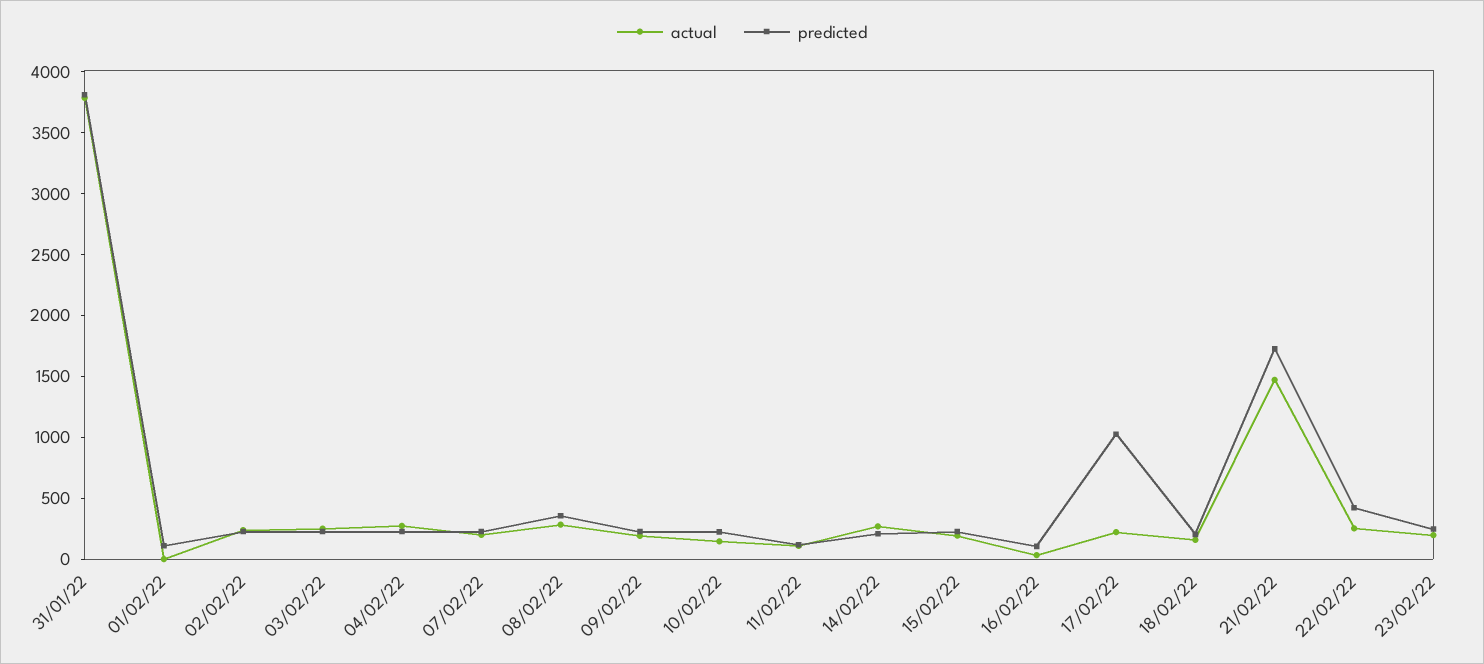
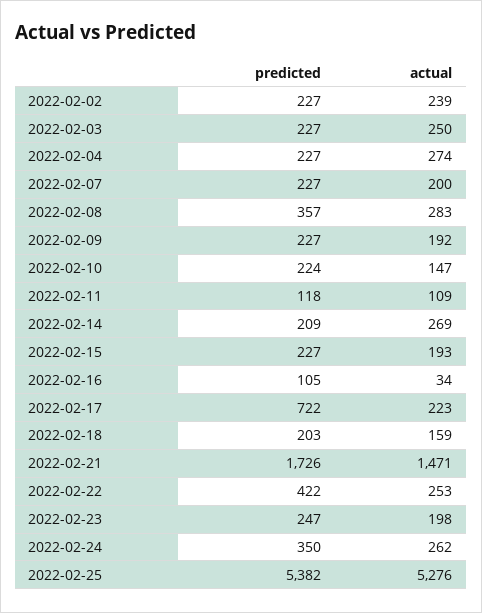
actual, 31/01/22: 3800 -> none
predicted, 31/01/22: 3800 -> none
actual, 01/02/22: 0 -> none
predicted, 01/02/22: 100 -> none
predicted, 17/02/22: 1000 -> 722
predicted, 2022-02-24: none -> 350
actual, 2022-02-24: none -> 262
predicted, 2022-02-25: none -> 5382
actual, 2022-02-25: none -> 5276

